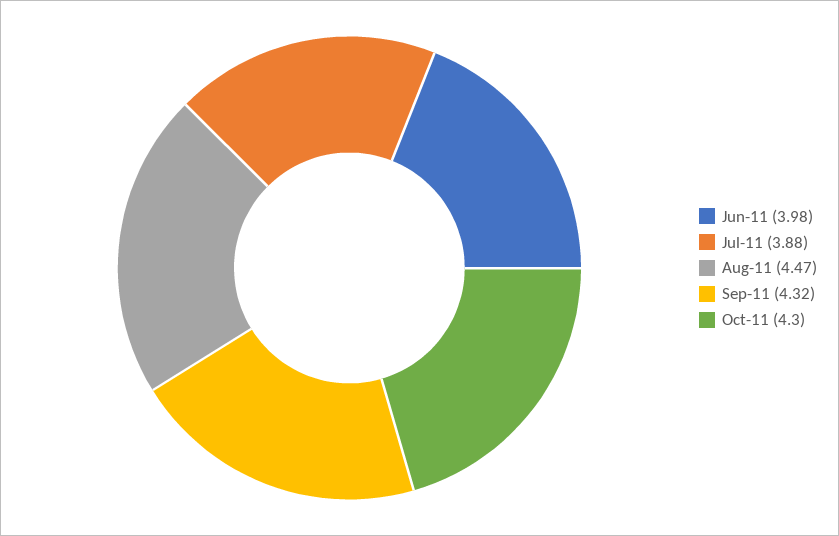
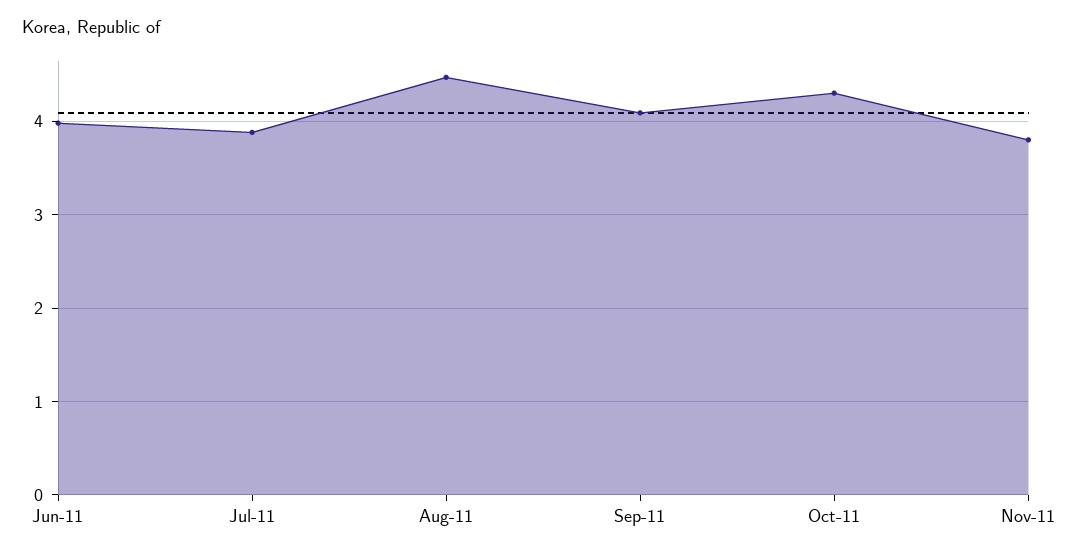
Sep-11: 4.32 -> 4.1
Nov-11: none -> 3.8

